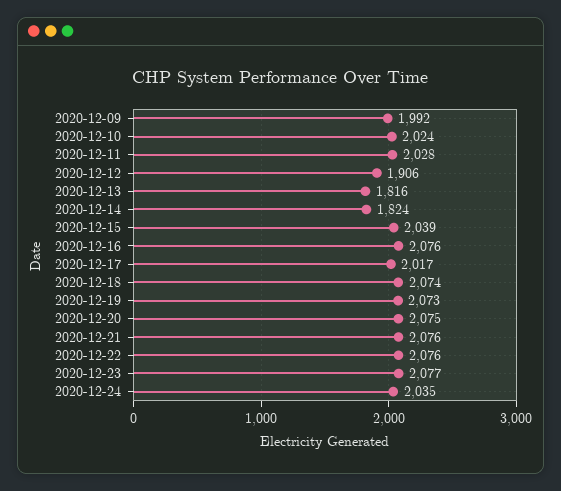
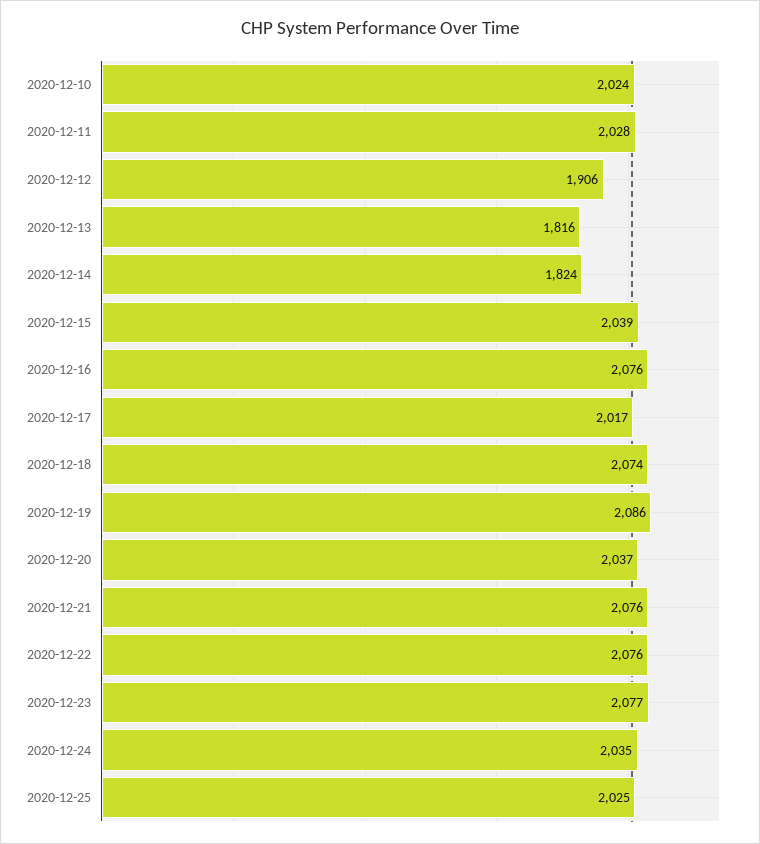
2020-12-09: 1992 -> none
2020-12-19: 2073 -> 2086
2020-12-20: 2075 -> 2037
2020-12-25: none -> 2025

